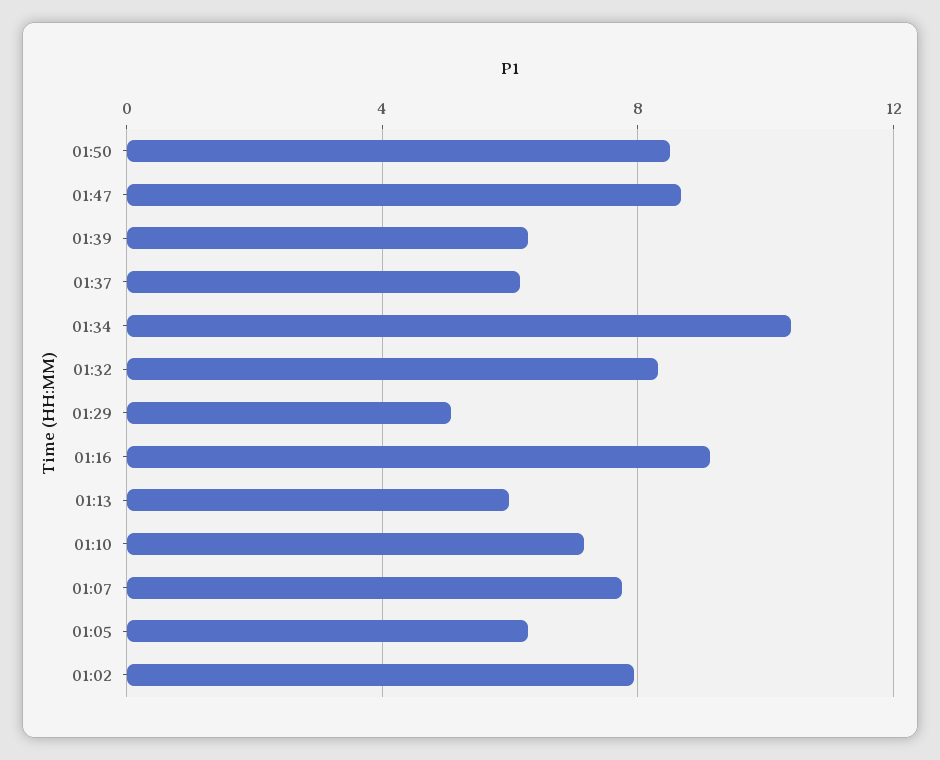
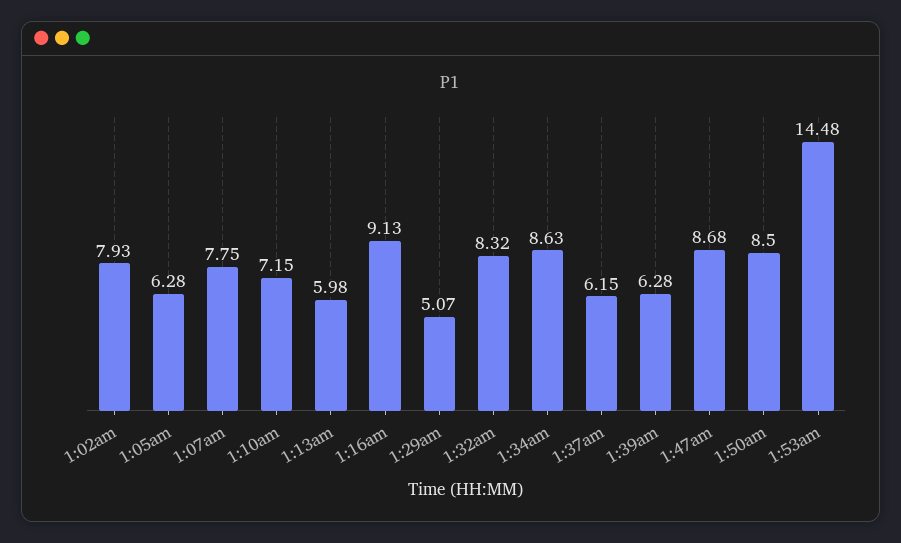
01:34: 10.5 -> 8.63
1:53am: none -> 14.48

